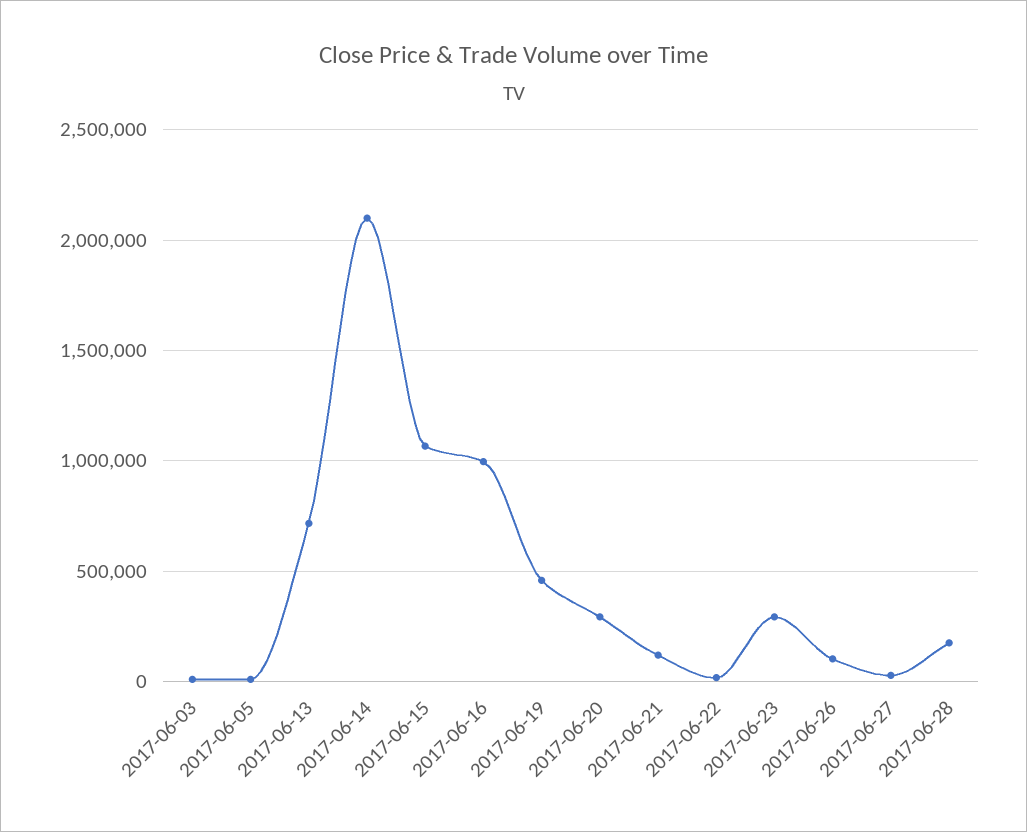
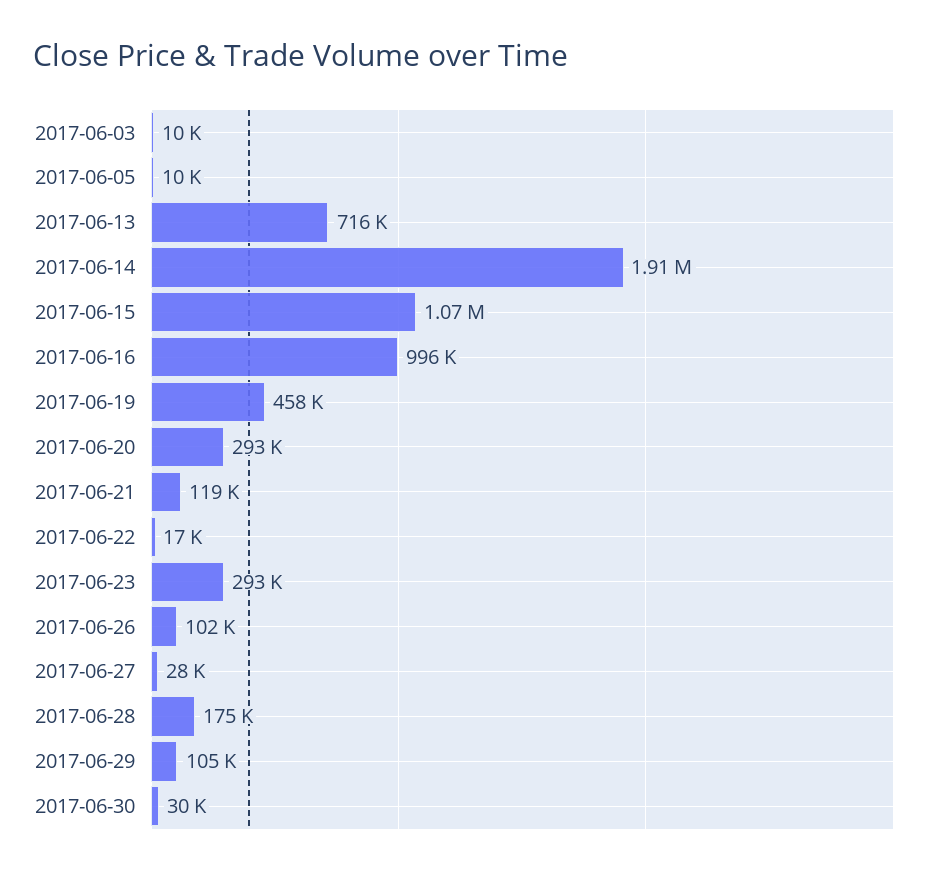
2017-06-14: 2100000 -> 1910000
2017-06-29: none -> 105000
2017-06-30: none -> 30000

